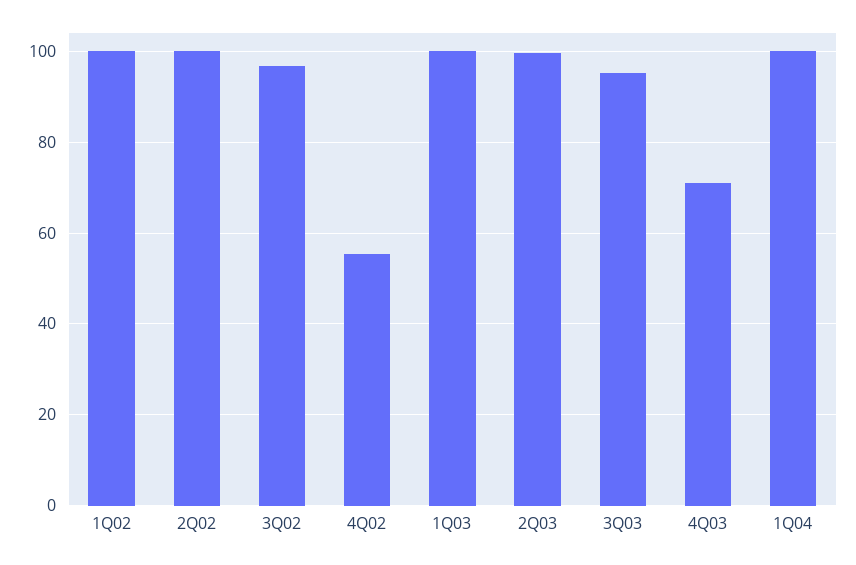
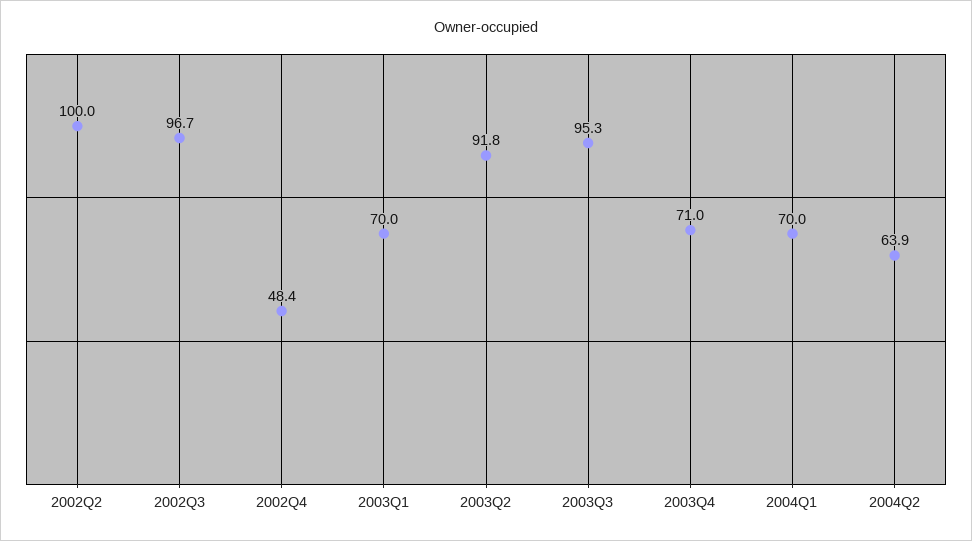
1Q02: 100 -> none
4Q02: 56 -> 48.4
1Q03: 100 -> 70
2Q03: 100 -> 91.8
1Q04: 100 -> 70
2004Q2: none -> 63.9

